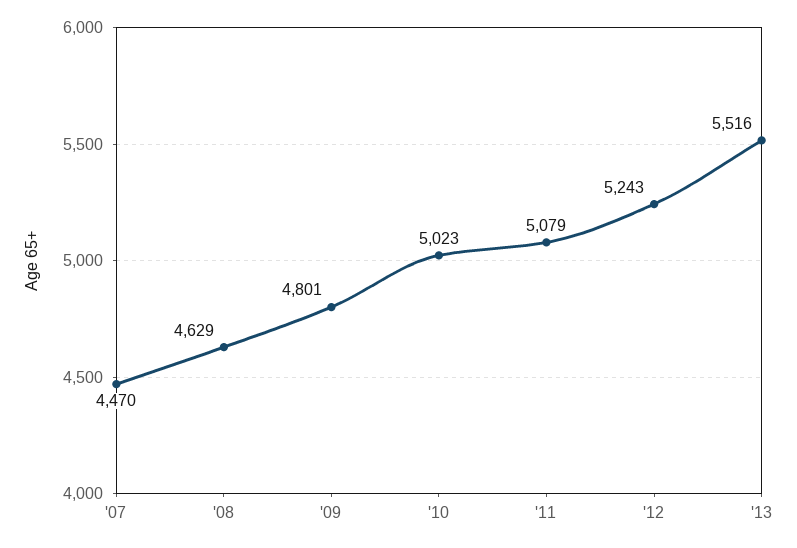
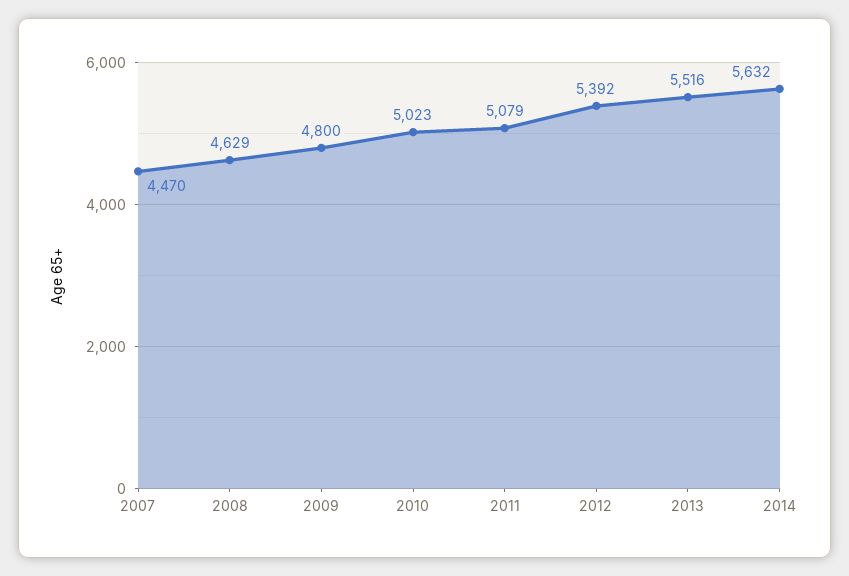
'09: 4801 -> 4800
'12: 5243 -> 5392
2014: none -> 5632

